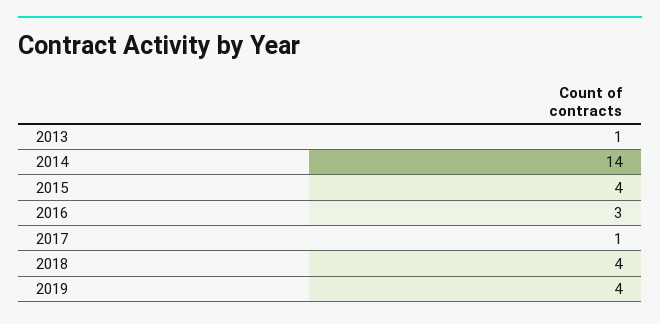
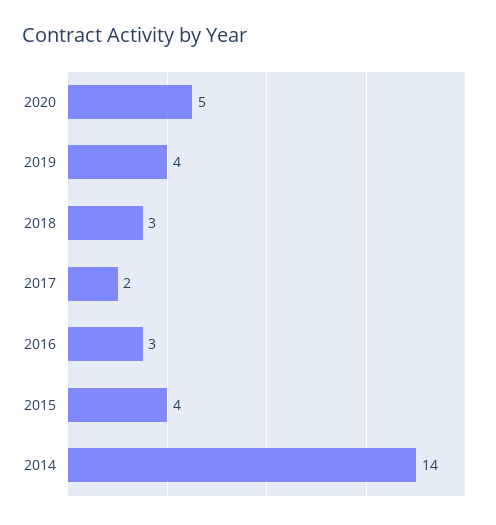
2013: 1 -> none
2017: 1 -> 2
2018: 4 -> 3
2020: none -> 5

